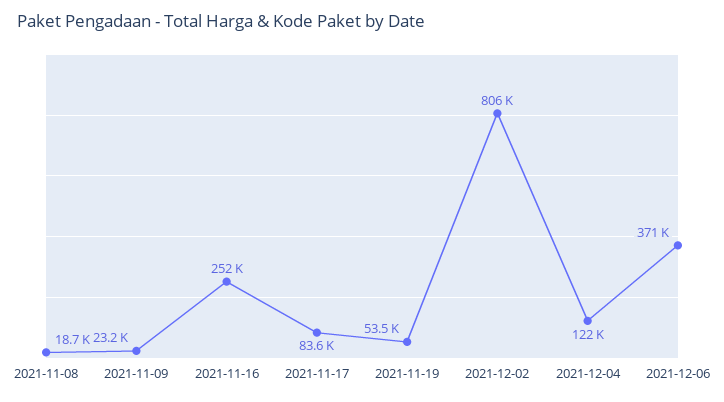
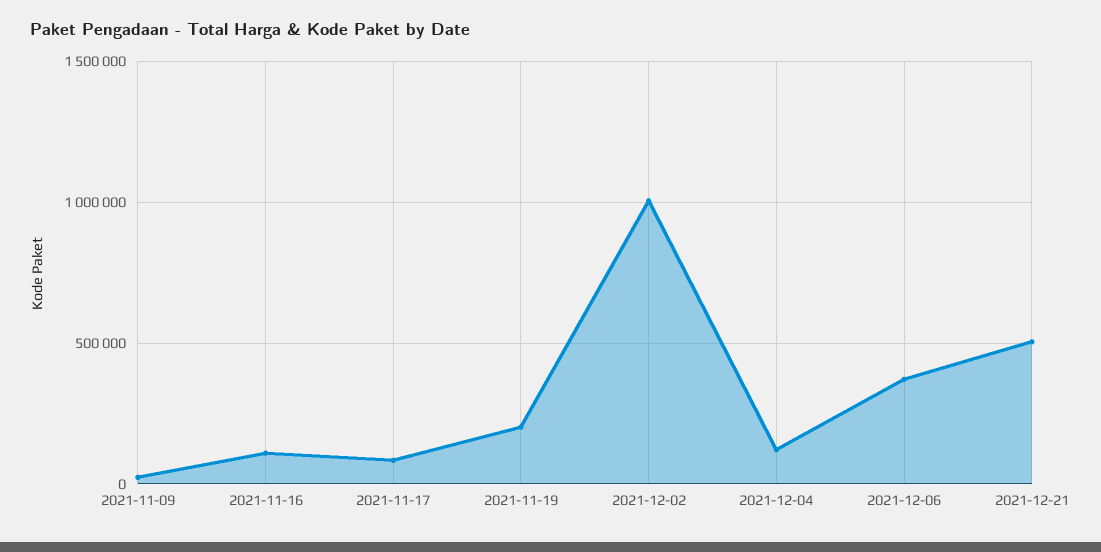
2021-11-08: 18700 -> none
2021-11-16: 252000 -> 100000
2021-11-19: 53500 -> 200000
2021-12-02: 806000 -> 1000000
2021-12-21: none -> 500000

